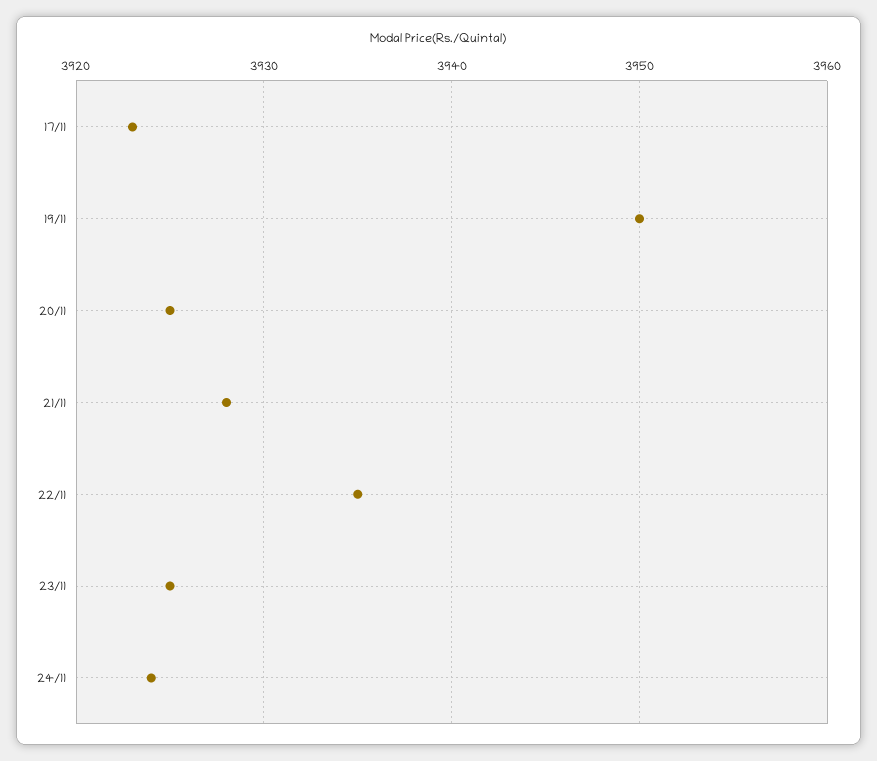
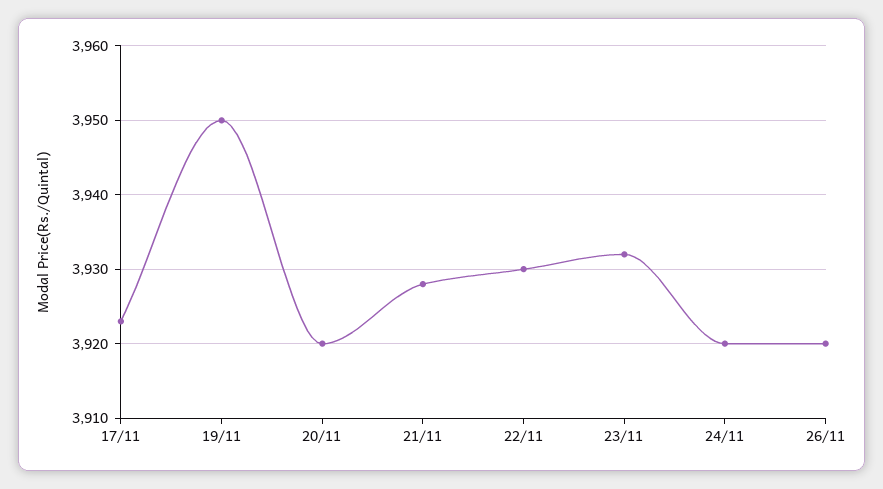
20/11: 3925 -> 3920
22/11: 3935 -> 3930
23/11: 3925 -> 3932
24/11: 3924 -> 3920
26/11: none -> 3920

